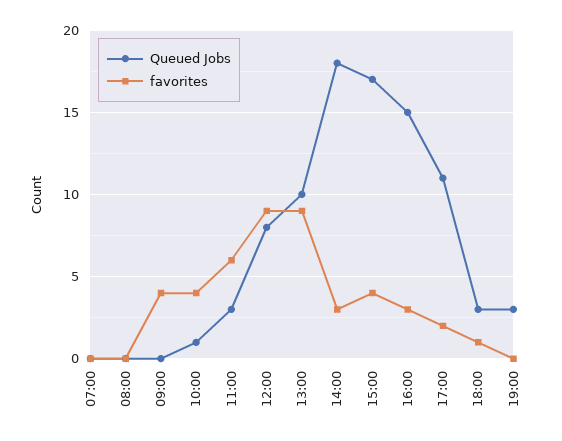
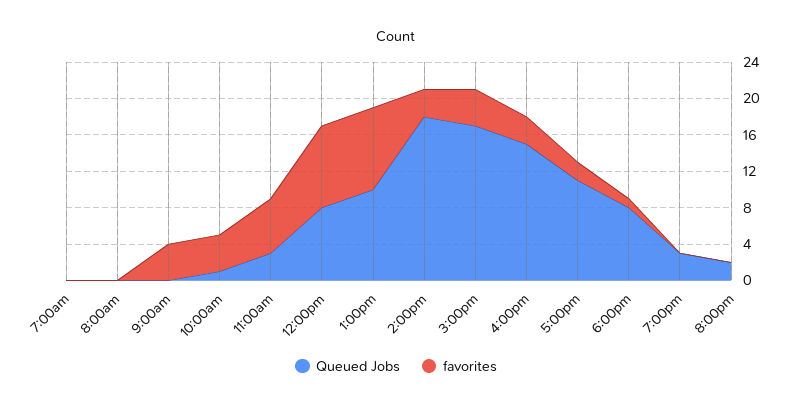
Queued Jobs, 18:00: 3 -> 8
Queued Jobs, 8:00pm: none -> 2
favorites, 8:00pm: none -> 0

